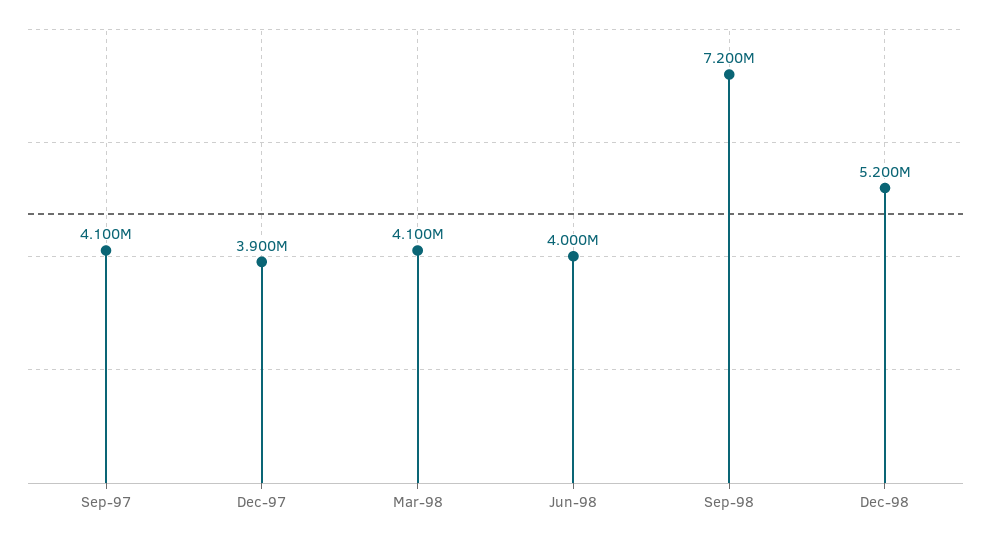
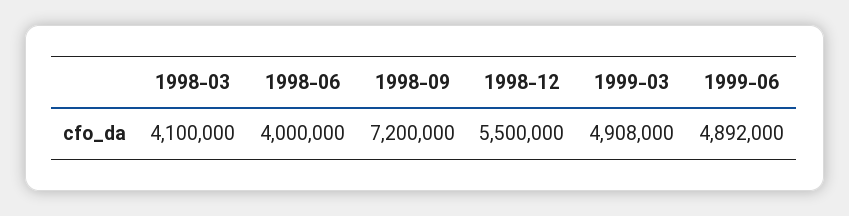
Sep-97: 4100000 -> none
Dec-97: 3900000 -> none
Dec-98: 5200000 -> 5500000
1999-03: none -> 4908000
1999-06: none -> 4892000

